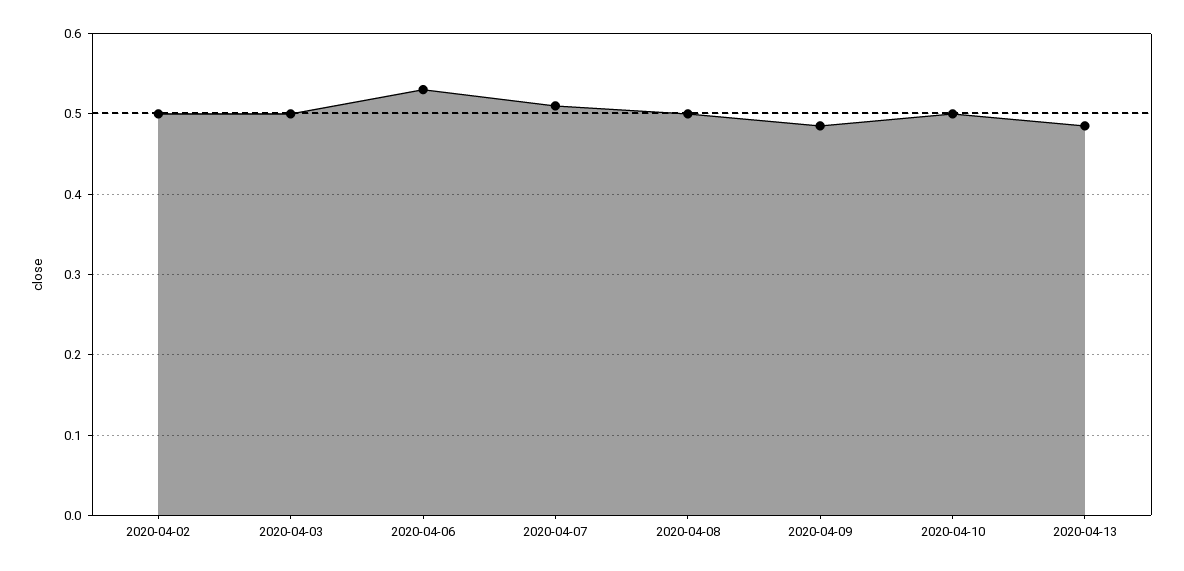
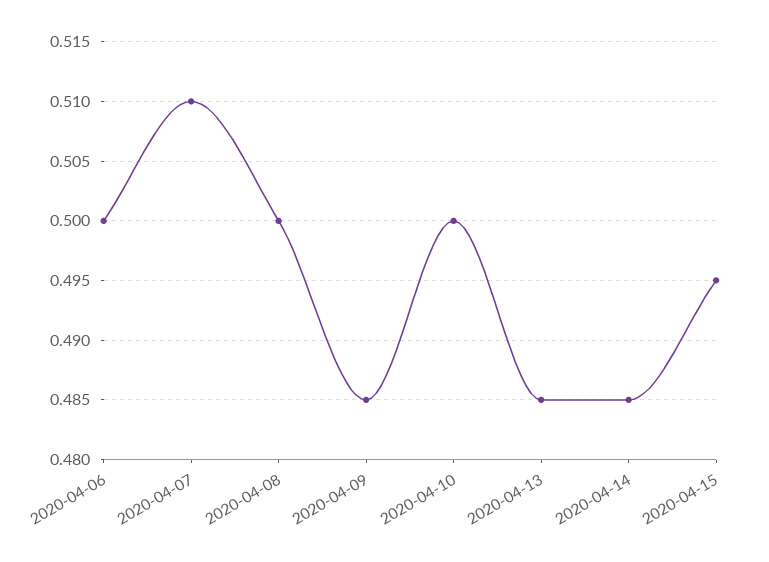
2020-04-02: 0.5 -> none
2020-04-03: 0.5 -> none
2020-04-06: 0.53 -> 0.5
2020-04-14: none -> 0.485
2020-04-15: none -> 0.495

